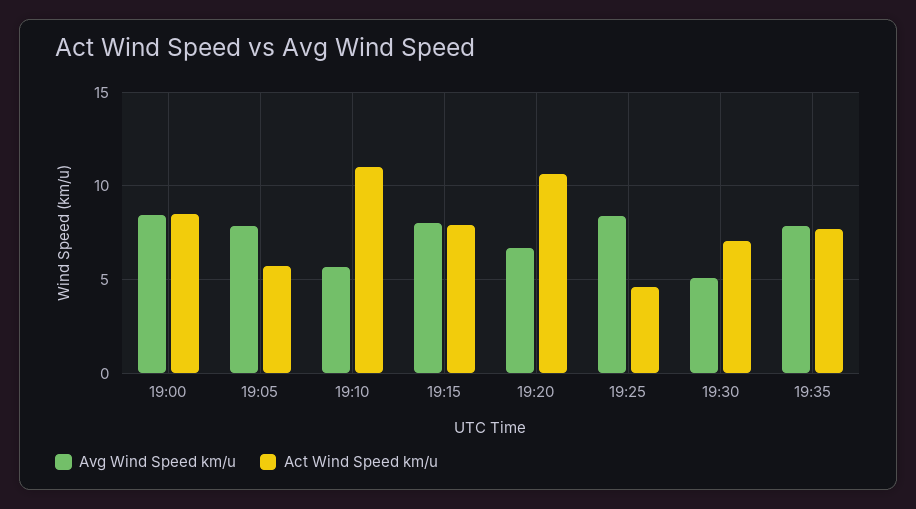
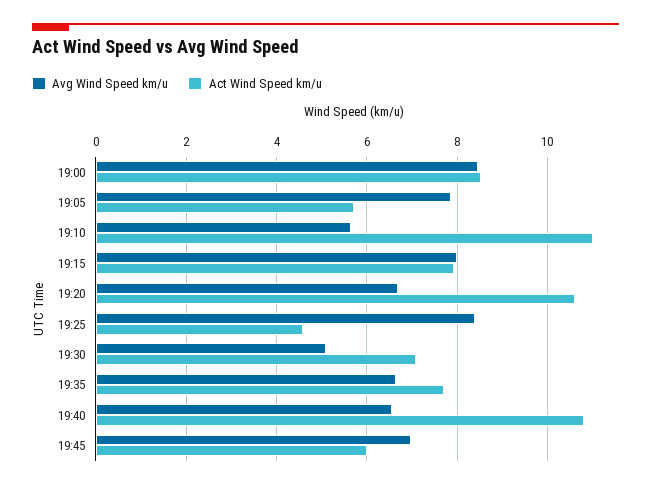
Avg Wind Speed km/u, 19:35: 8 -> 6.6
Avg Wind Speed km/u, 19:40: none -> 6.6
Act Wind Speed km/u, 19:40: none -> 10.8
Avg Wind Speed km/u, 19:45: none -> 7
Act Wind Speed km/u, 19:45: none -> 6

